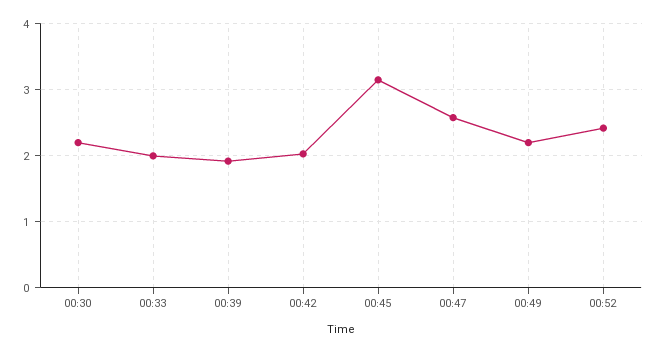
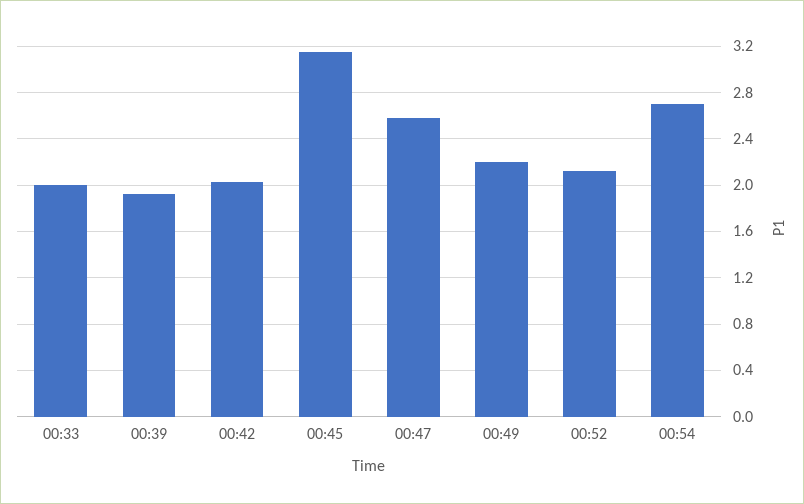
00:30: 2.2 -> none
00:52: 2.4 -> 2.1
00:54: none -> 2.7

